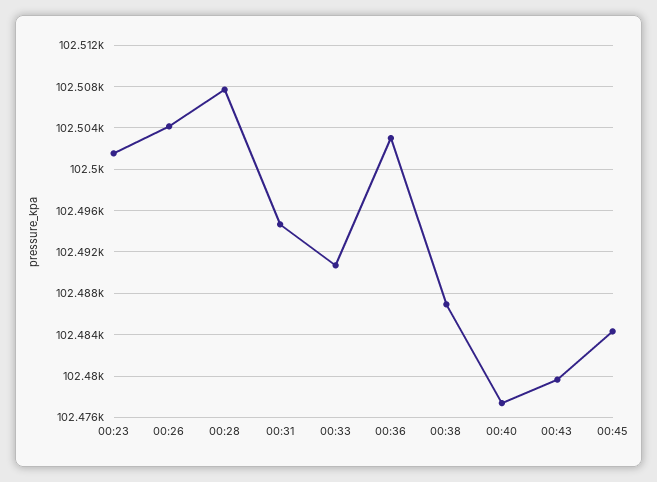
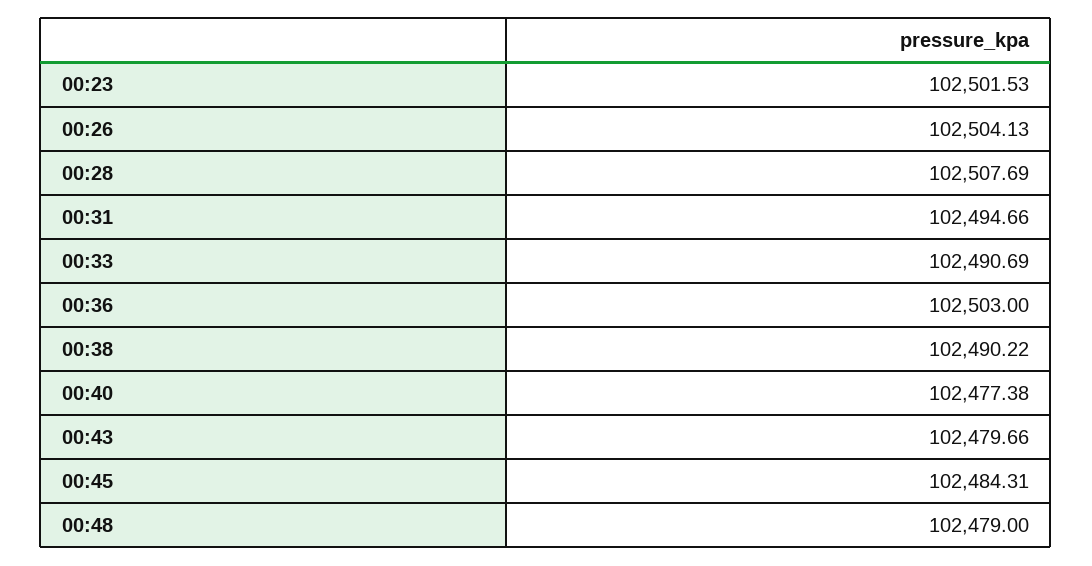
00:38: 102487 -> 102490.22
00:48: none -> 102479

